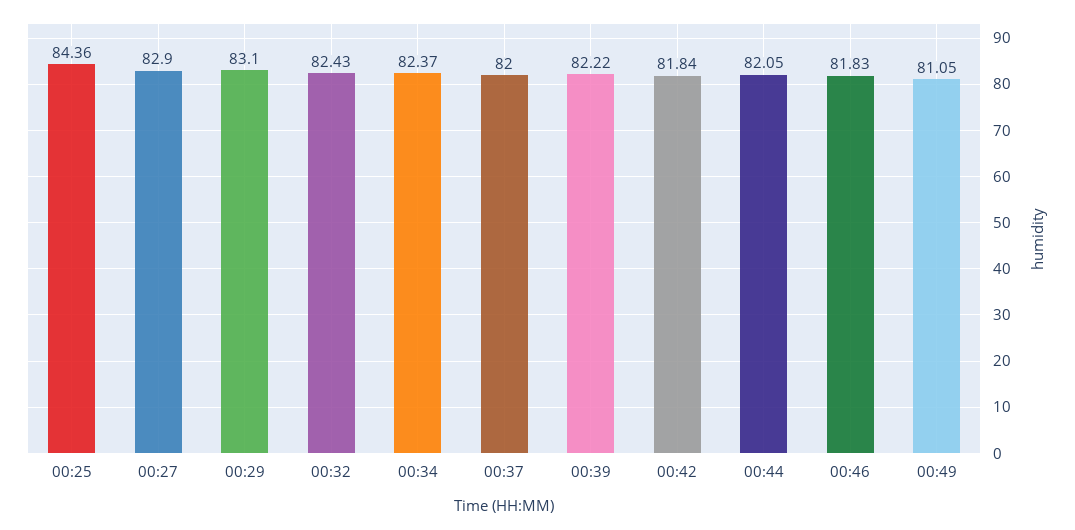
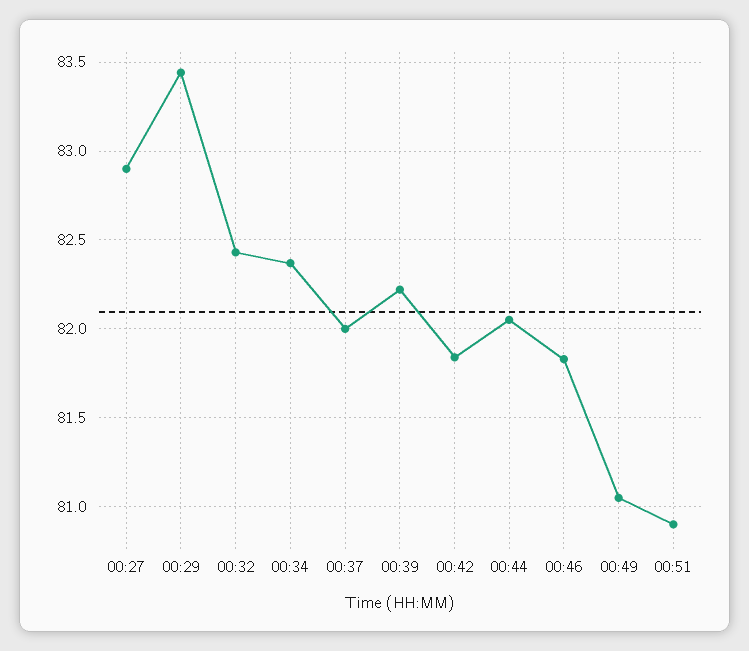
00:25: 84.36 -> none
00:29: 83.1 -> 83.45
00:51: none -> 80.9

